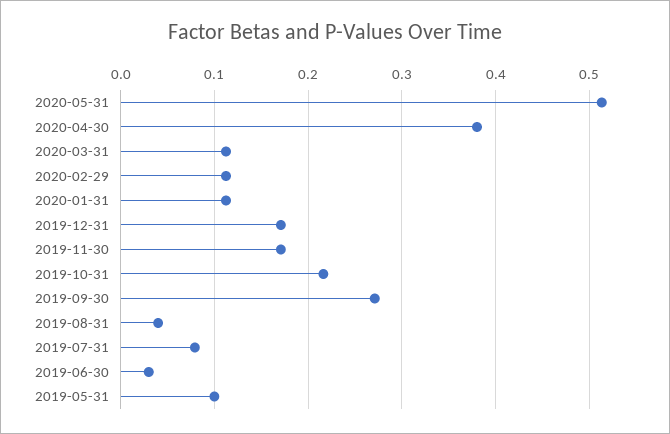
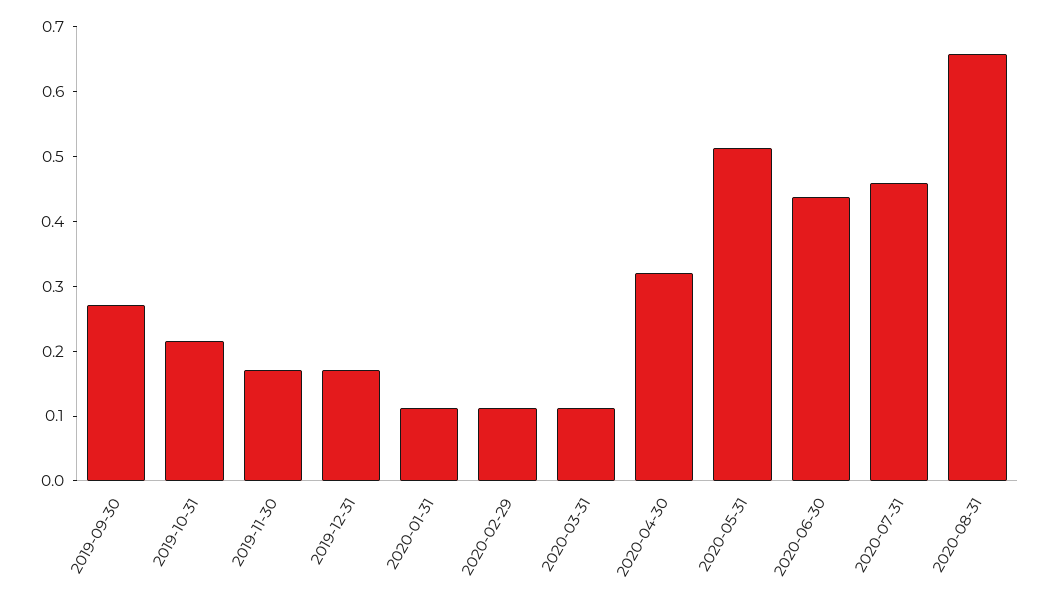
2020-04-30: 0.38 -> 0.32
2019-08-31: 0.04 -> none
2019-07-31: 0.08 -> none
2019-06-30: 0.03 -> none
2019-05-31: 0.1 -> none
2020-06-30: none -> 0.44
2020-07-31: none -> 0.46
2020-08-31: none -> 0.66

